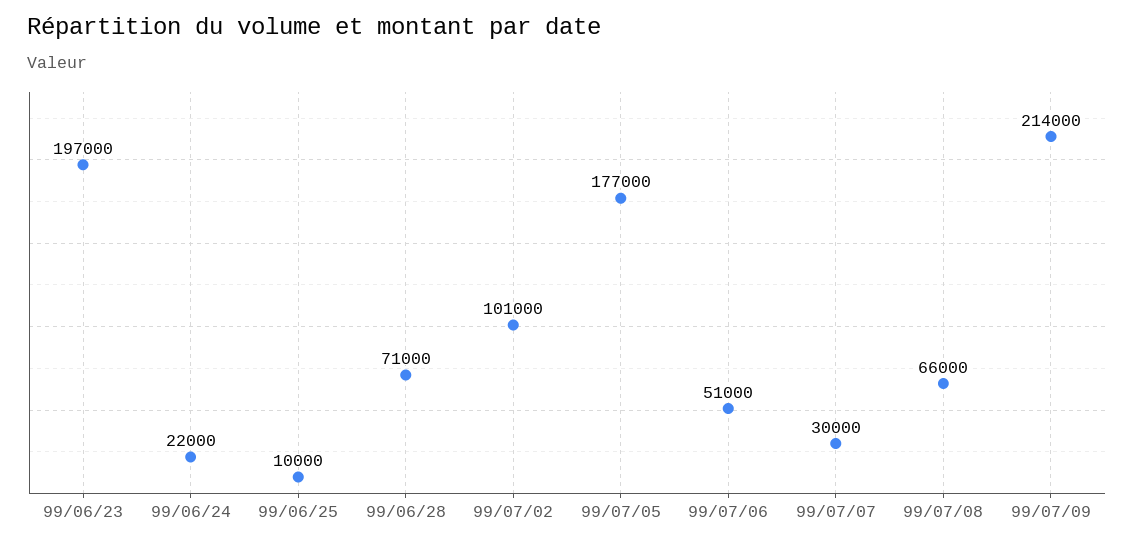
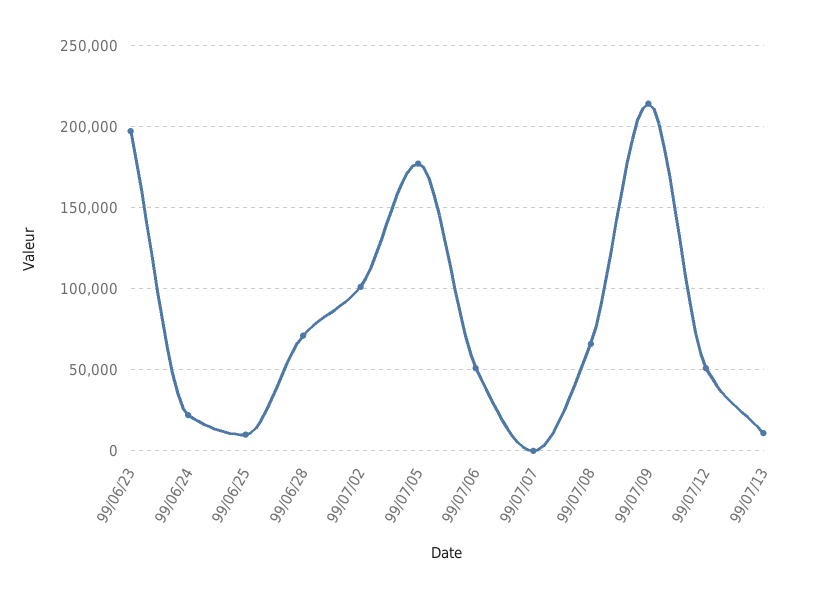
99/07/07: 30000 -> 0
99/07/12: none -> 50000
99/07/13: none -> 10000

